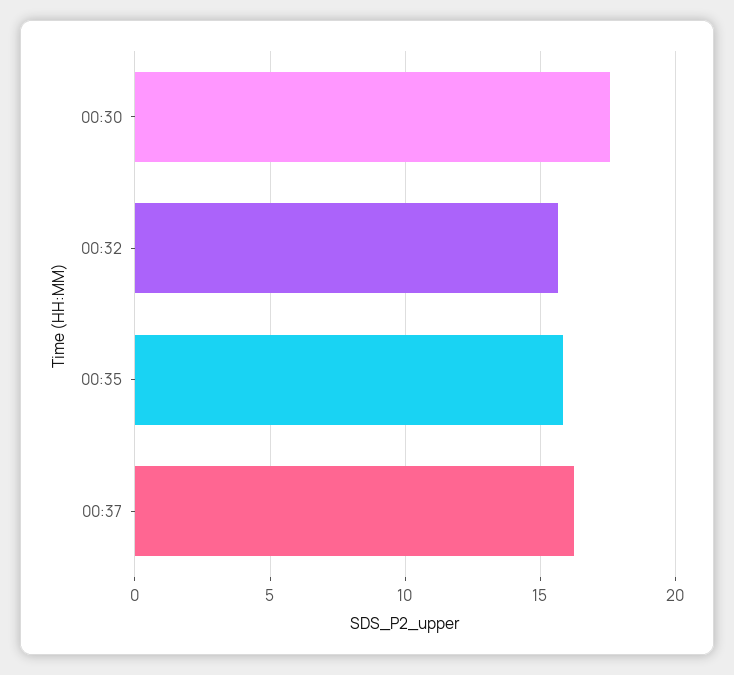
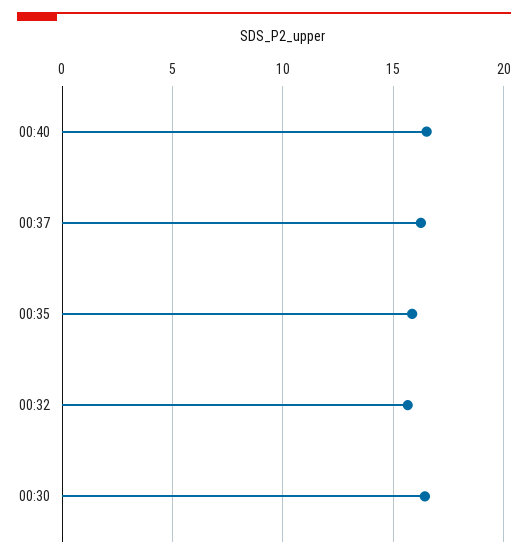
00:30: 17.5 -> 16.5
00:40: none -> 16.5

